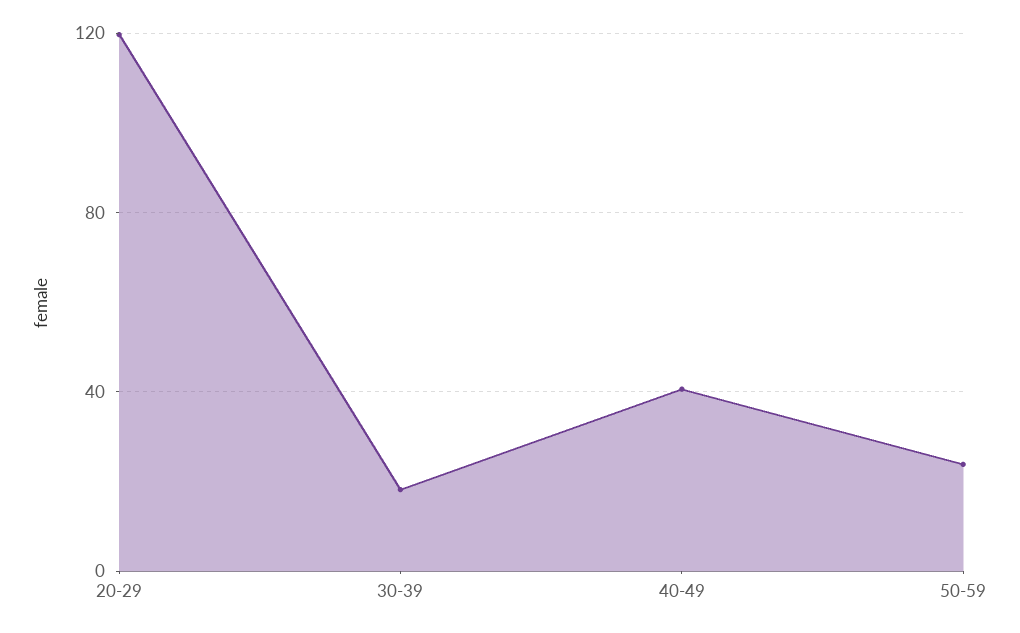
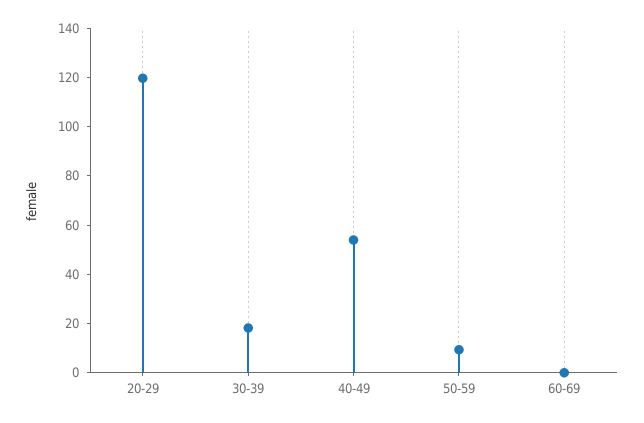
40-49: 40 -> 55
50-59: 25 -> 10
60-69: none -> 0

